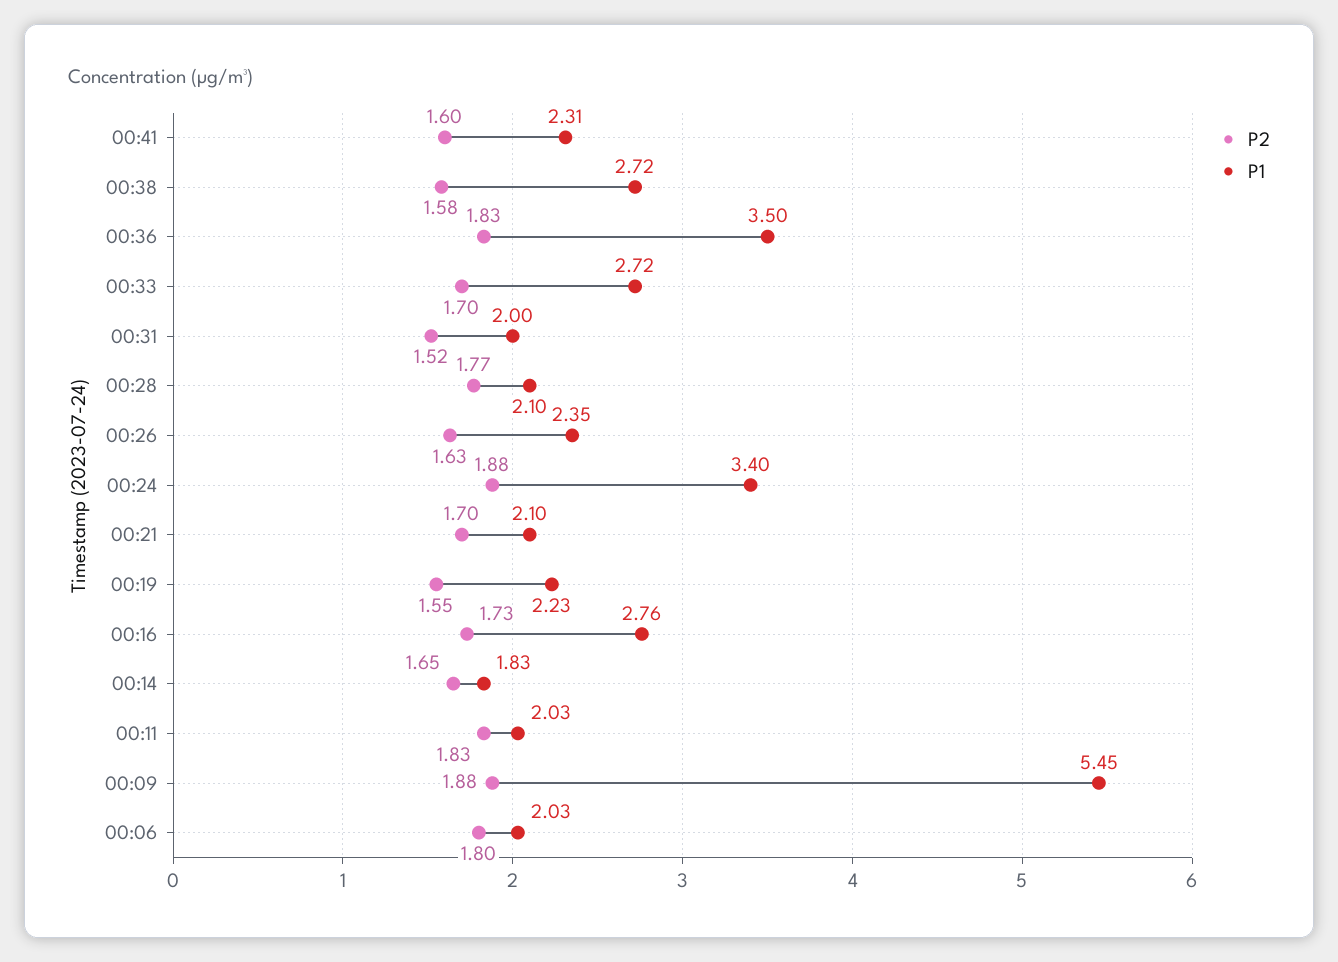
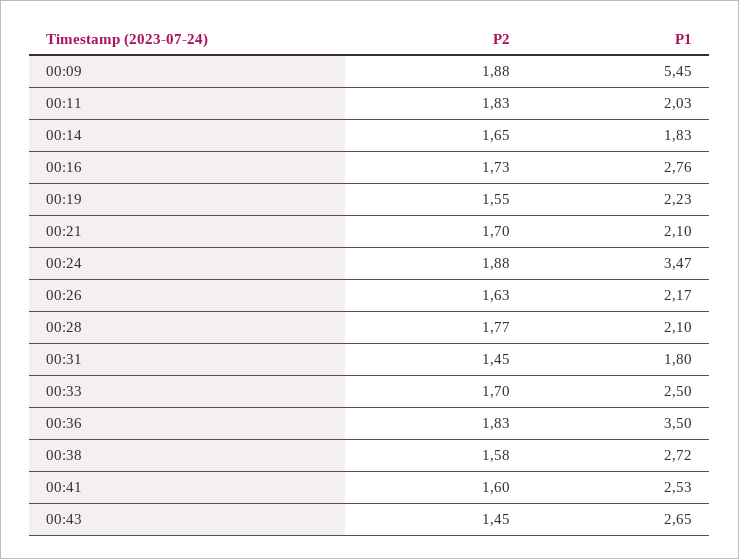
P1, 00:41: 2.31 -> 2.53
P1, 00:33: 2.72 -> 2.5
P2, 00:31: 1.52 -> 1.45
P1, 00:31: 2 -> 1.8
P1, 00:26: 2.35 -> 2.17
P1, 00:24: 3.4 -> 3.47
P2, 00:06: 1.8 -> none
P1, 00:06: 2.03 -> none
P2, 00:43: none -> 1.45
P1, 00:43: none -> 2.65

